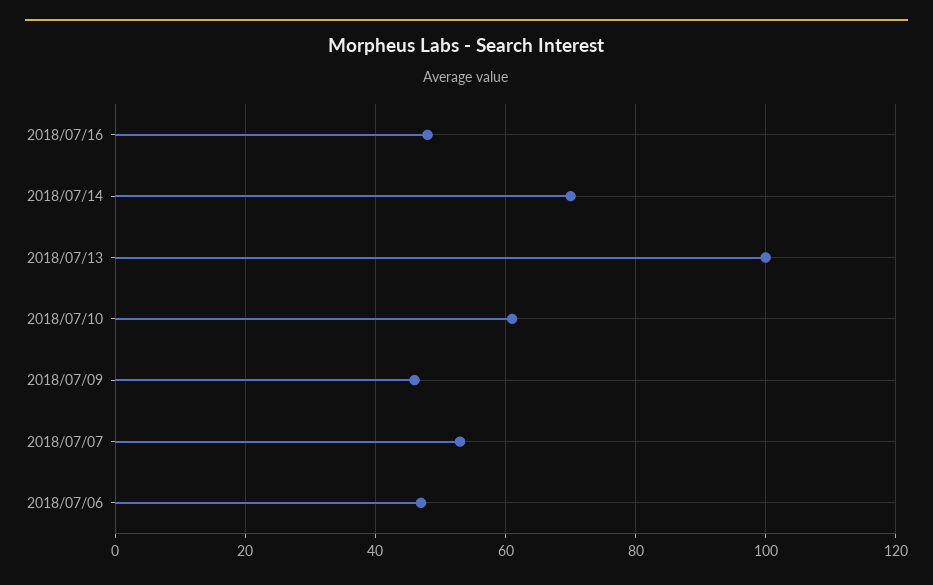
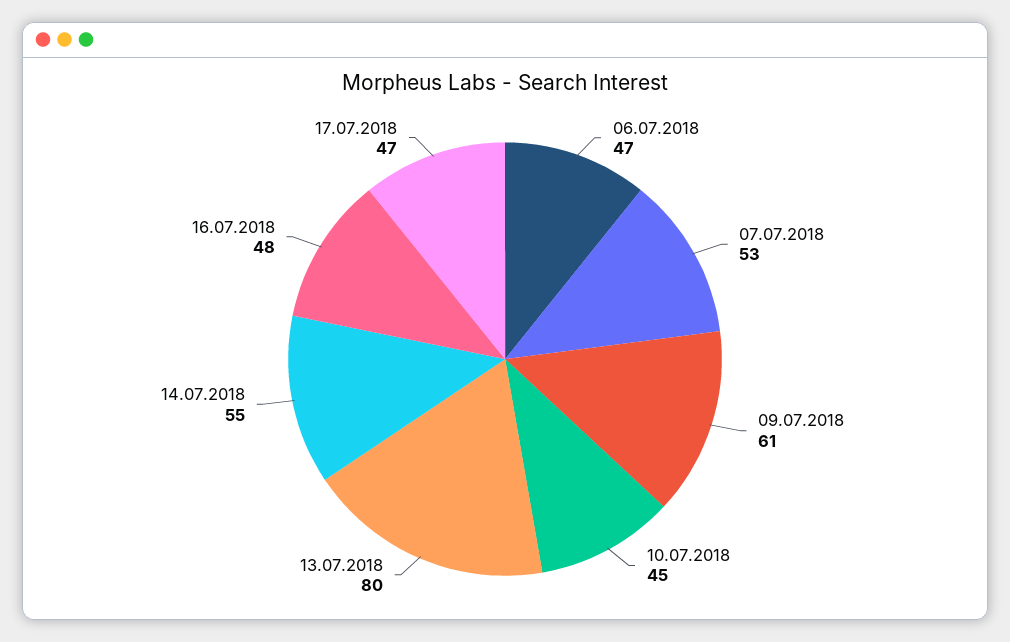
2018/07/14: 70 -> 55
2018/07/13: 100 -> 80
2018/07/10: 60 -> 45
2018/07/09: 45 -> 61
17.07.2018: none -> 47

